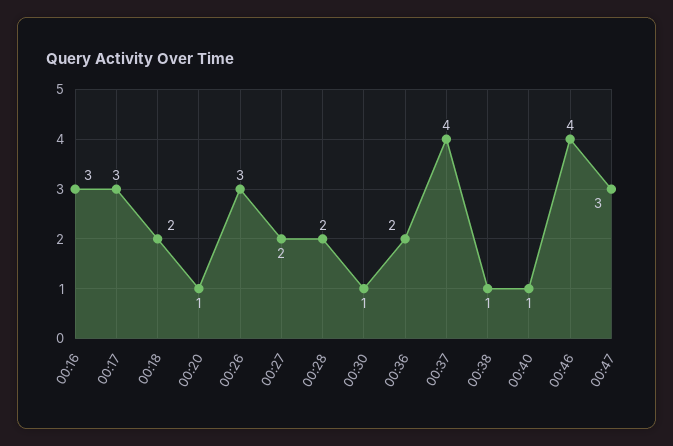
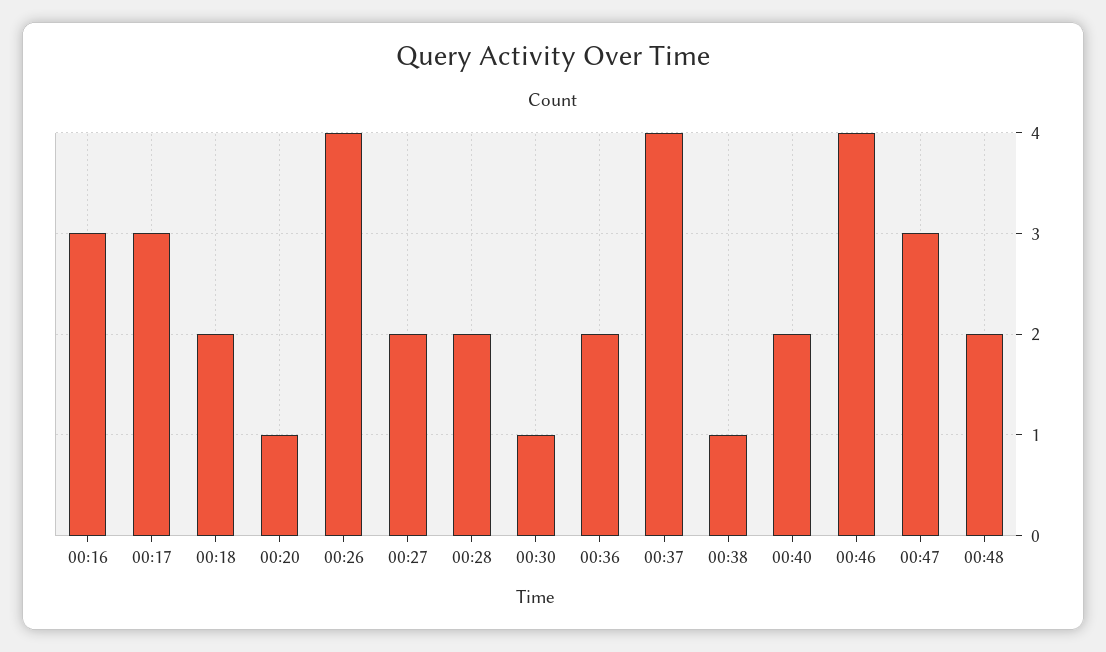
00:26: 3 -> 4
00:40: 1 -> 2
00:48: none -> 2

